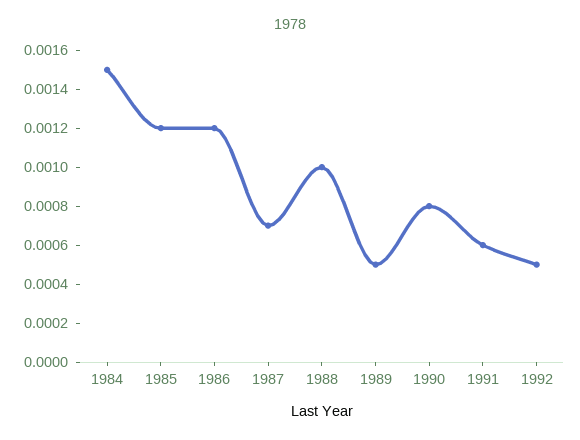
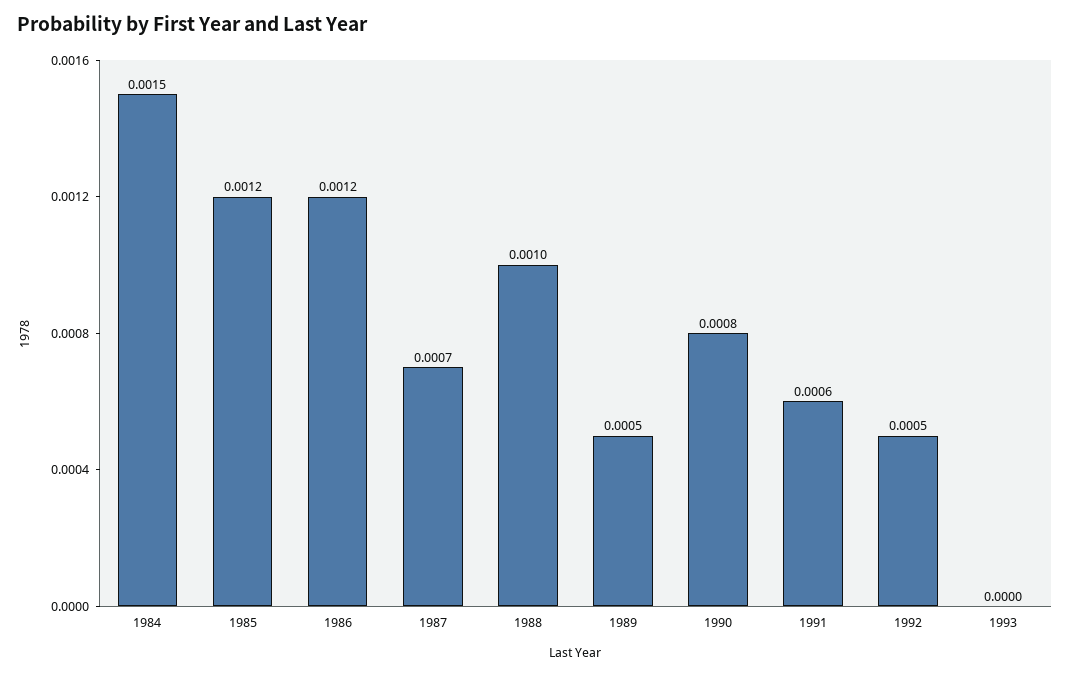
1993: none -> 0

